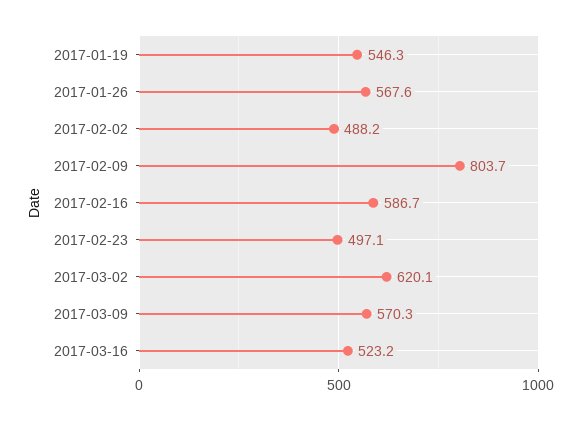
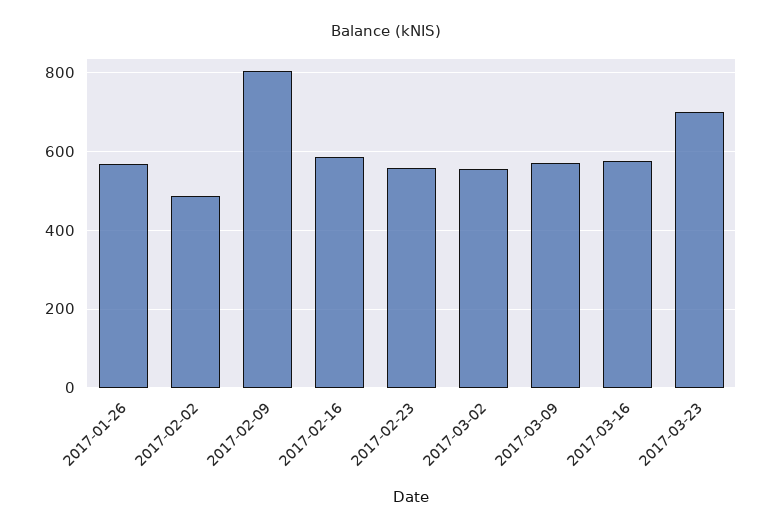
2017-01-19: 546.3 -> none
2017-02-23: 497.1 -> 560
2017-03-02: 620.1 -> 560
2017-03-16: 523.2 -> 580
2017-03-23: none -> 700

